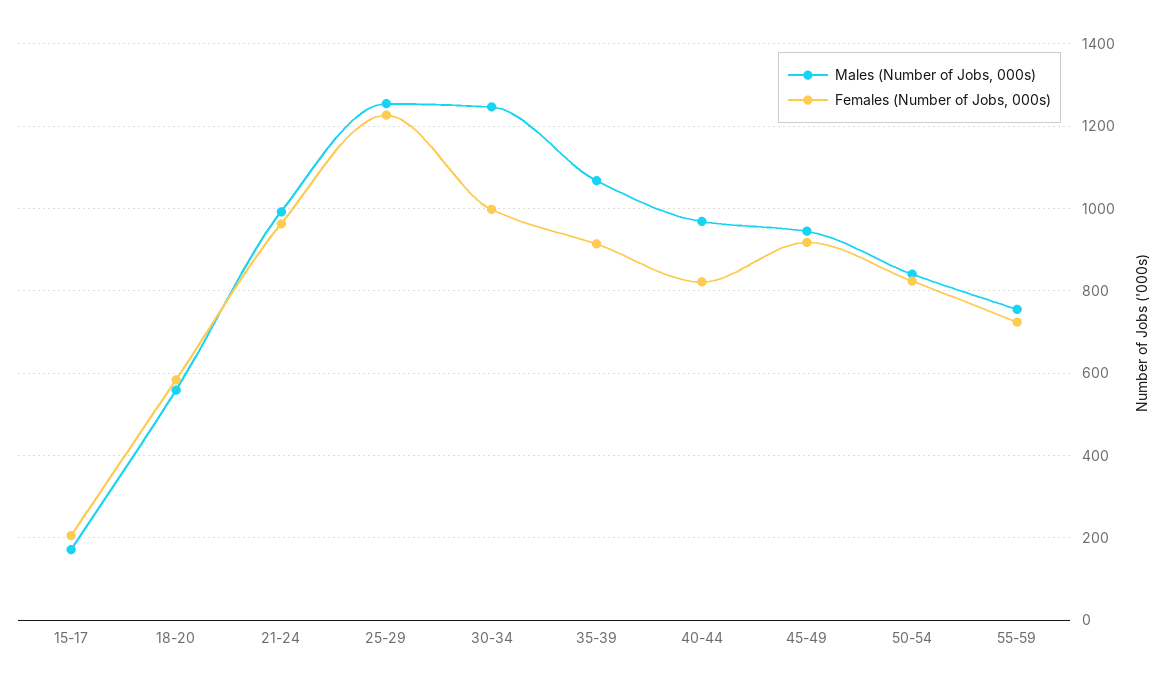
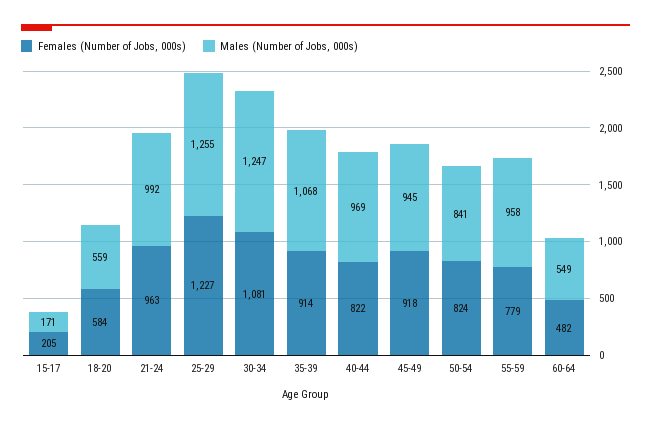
Females (Number of Jobs, 000s), 30-34: 1000 -> 1081
Males (Number of Jobs, 000s), 55-59: 760 -> 958
Females (Number of Jobs, 000s), 55-59: 720 -> 779
Females (Number of Jobs, 000s), 60-64: none -> 482
Males (Number of Jobs, 000s), 60-64: none -> 549

